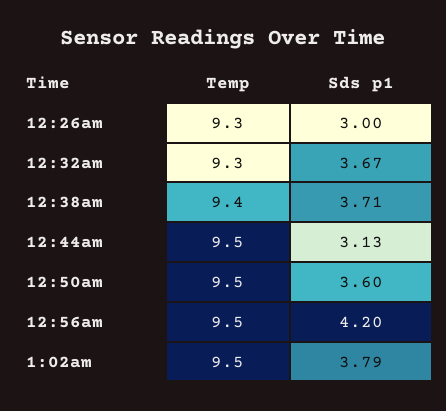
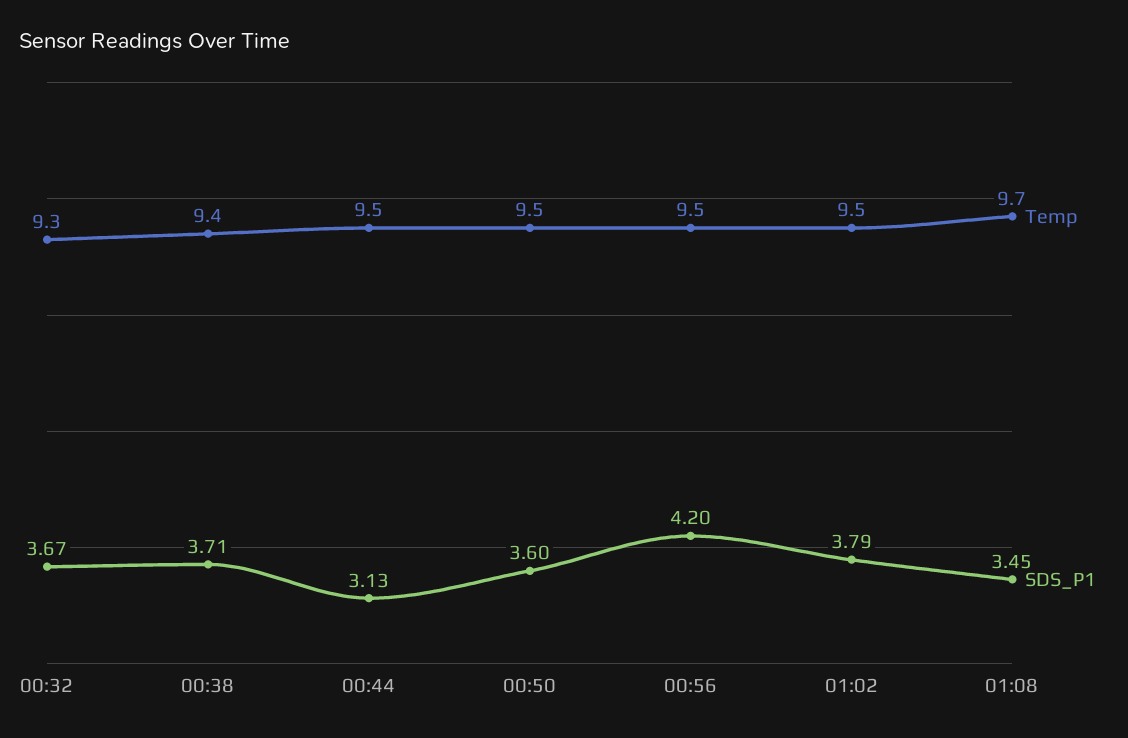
Temp, 12:26am: 9.3 -> none
Sds p1, 12:26am: 3 -> none
Temp, 01:08: none -> 9.7
Sds p1, 01:08: none -> 3.45

